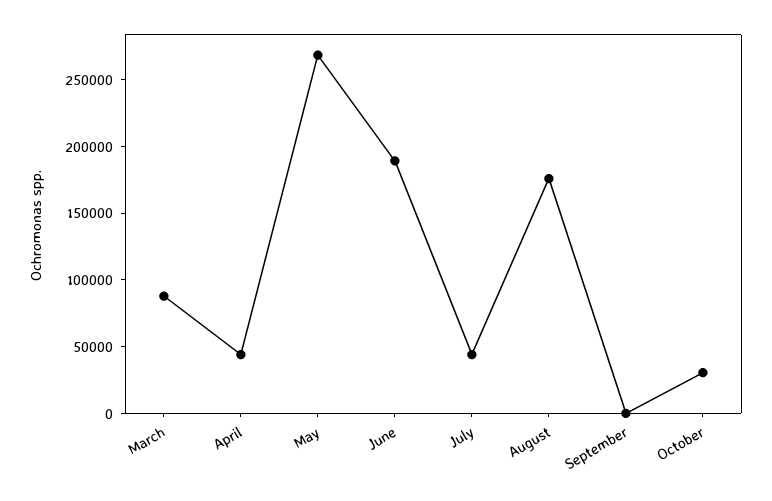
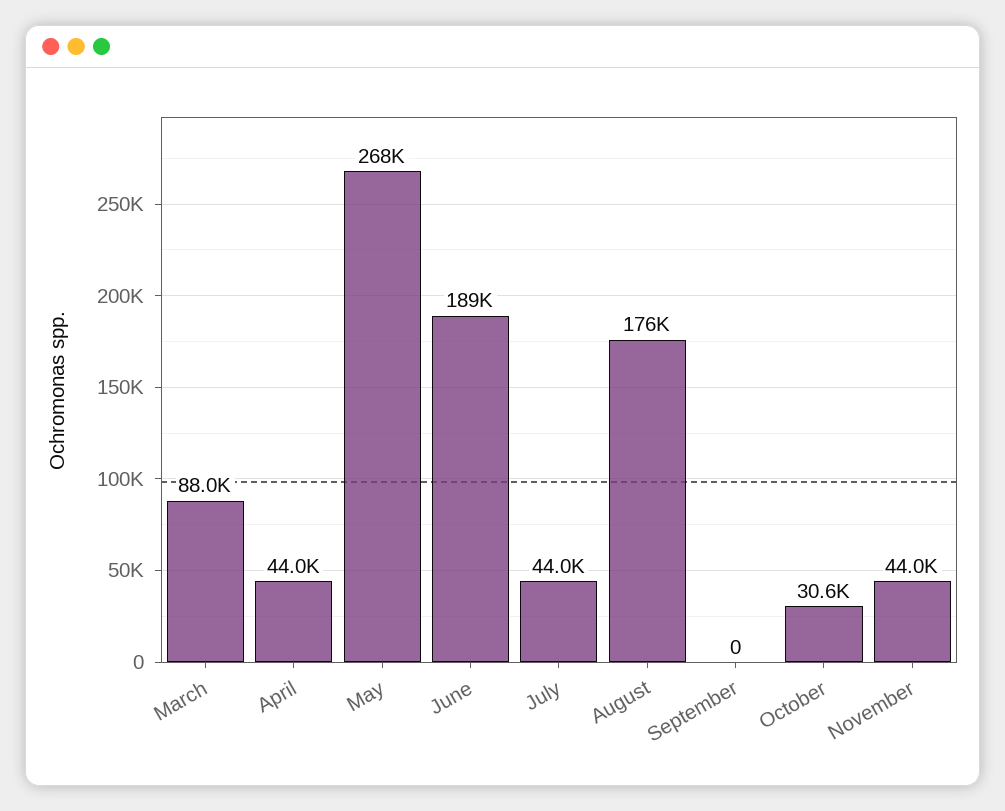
November: none -> 44000

